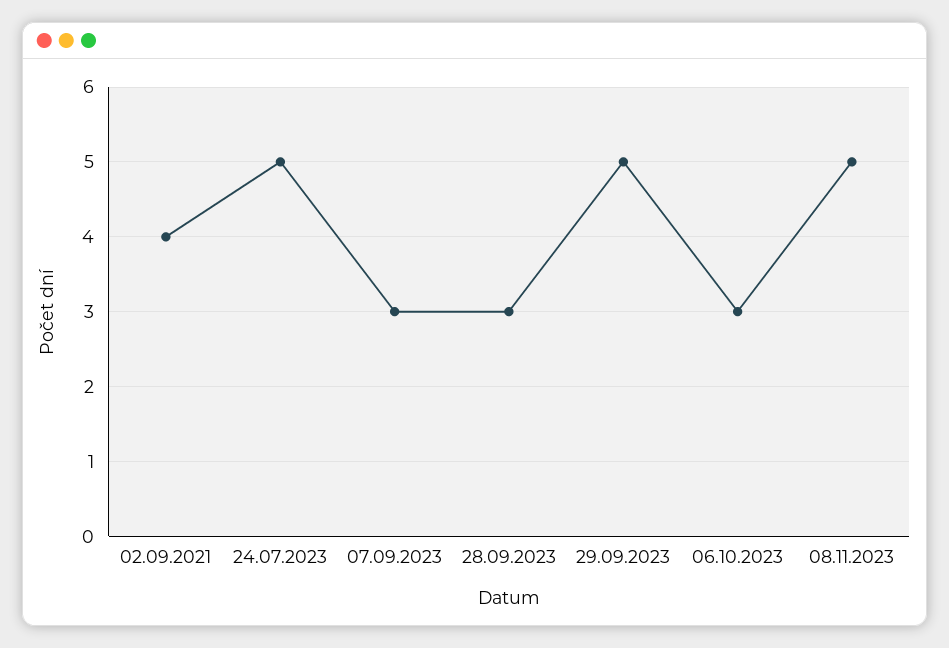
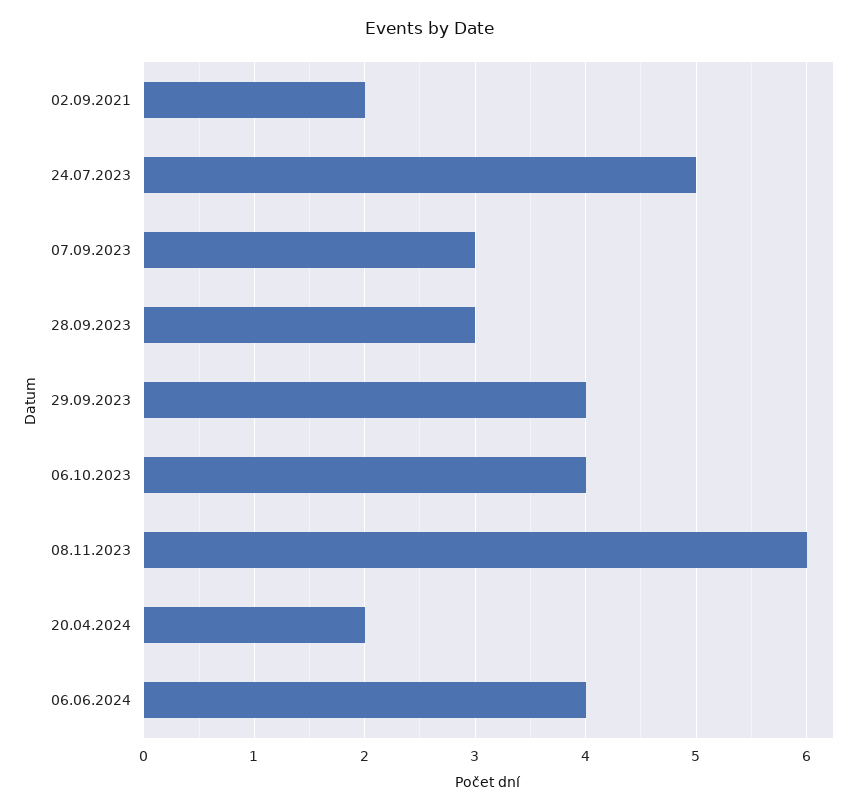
02.09.2021: 4 -> 2
29.09.2023: 5 -> 4
06.10.2023: 3 -> 4
08.11.2023: 5 -> 6
20.04.2024: none -> 2
06.06.2024: none -> 4

